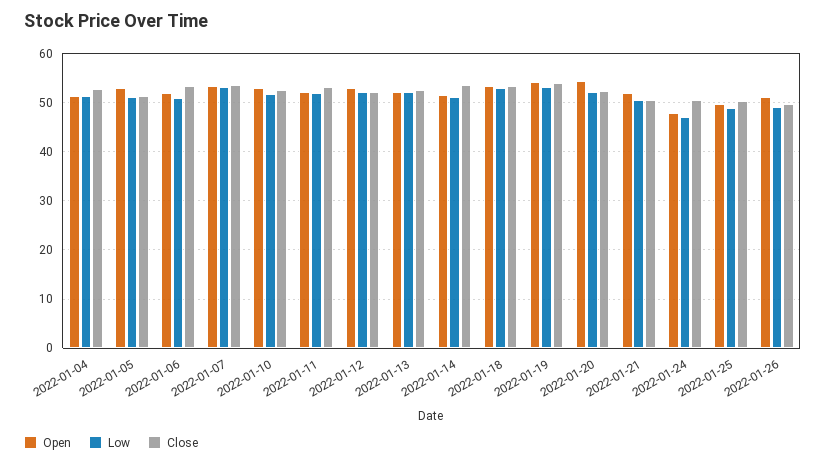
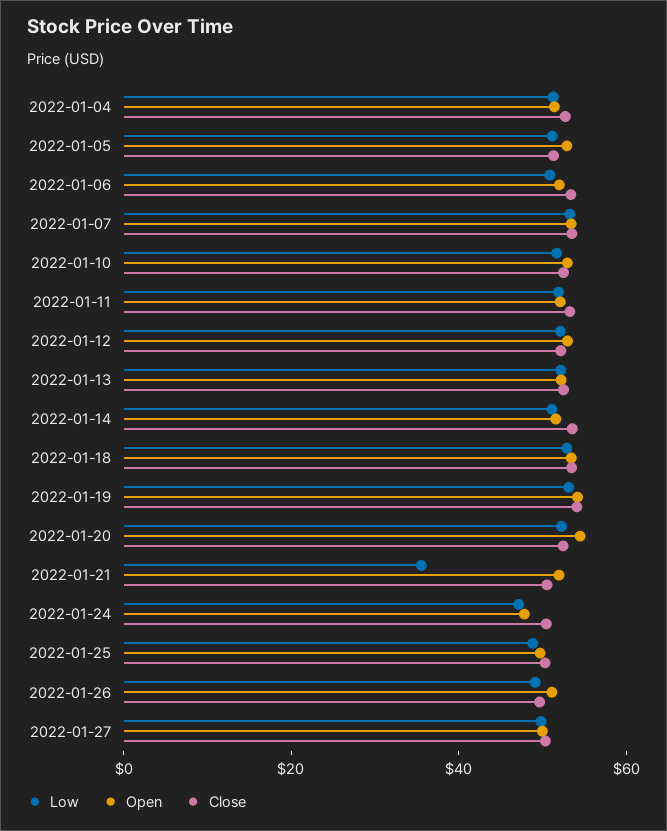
Low, 2022-01-21: 50 -> 35
Low, 2022-01-27: none -> 50
Open, 2022-01-27: none -> 50
Close, 2022-01-27: none -> 50

